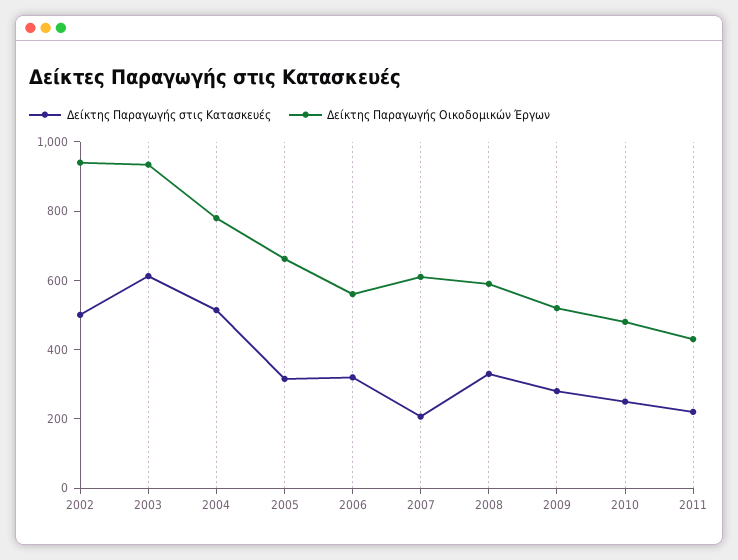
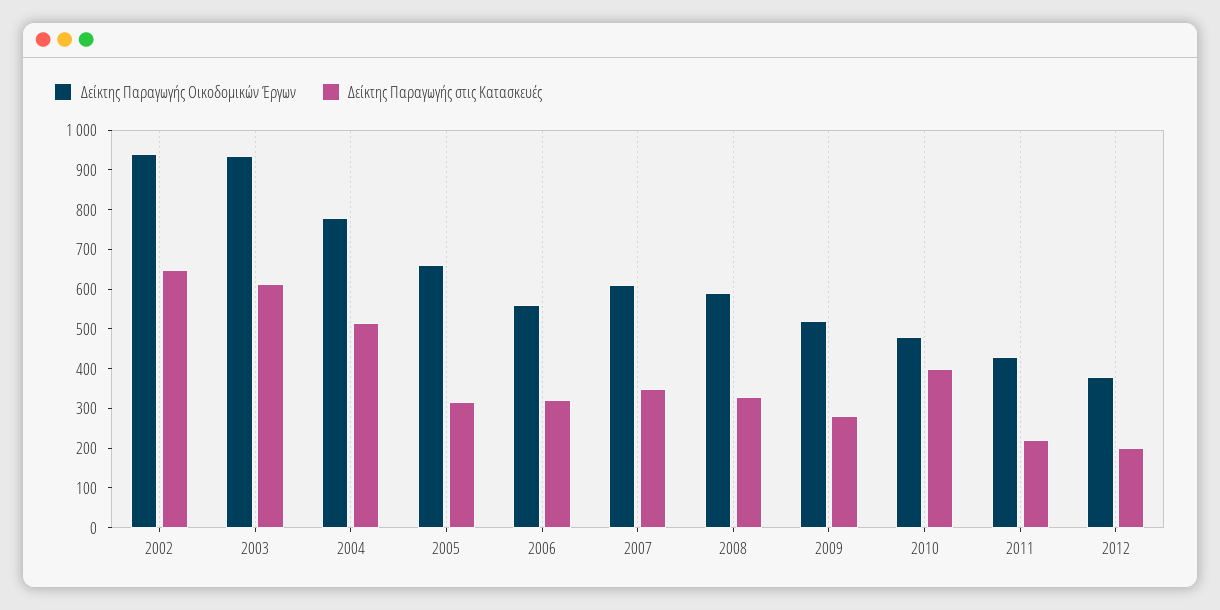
Δείκτης Παραγωγής στις Κατασκευές, 2002: 500 -> 650
Δείκτης Παραγωγής στις Κατασκευές, 2007: 200 -> 350
Δείκτης Παραγωγής στις Κατασκευές, 2010: 250 -> 400
Δείκτης Παραγωγής Οικοδομικών Έργων, 2012: none -> 375
Δείκτης Παραγωγής στις Κατασκευές, 2012: none -> 200

